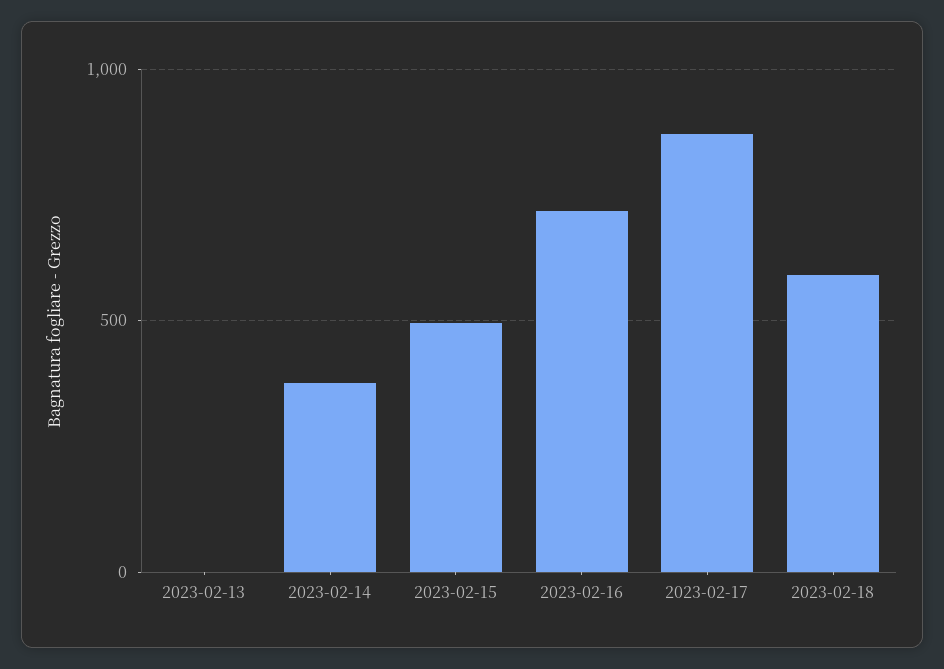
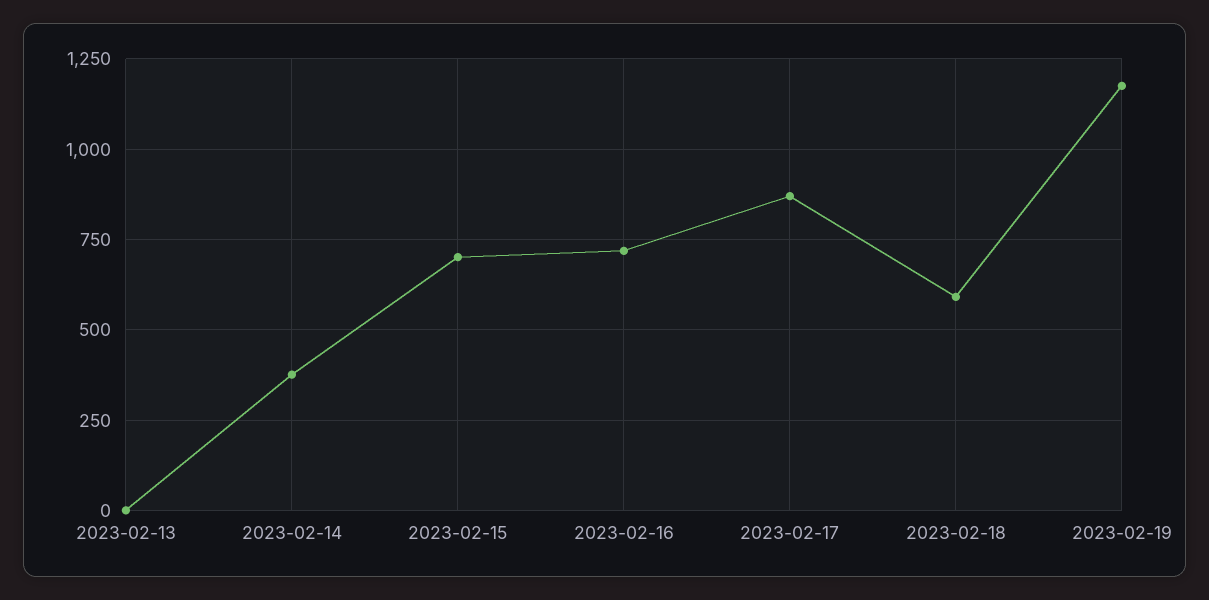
2023-02-15: 500 -> 700
2023-02-19: none -> 1175

